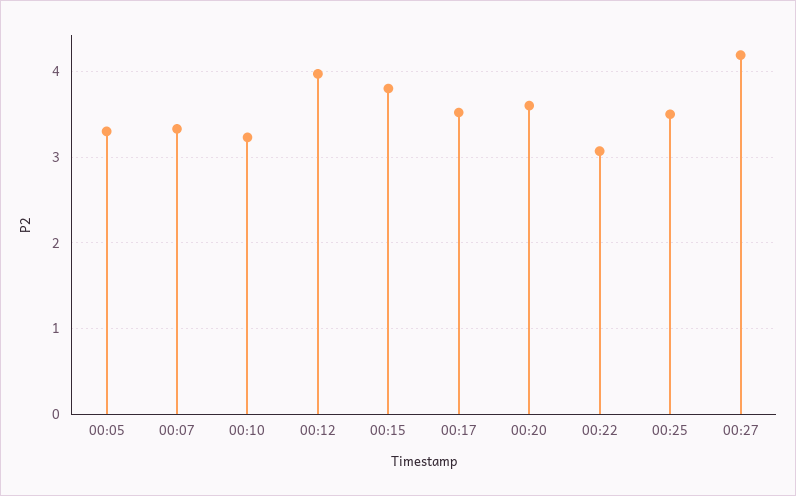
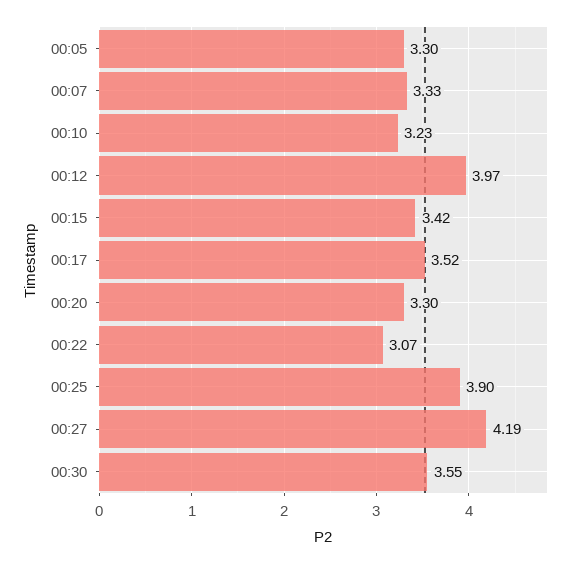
00:15: 3.8 -> 3.42
00:20: 3.6 -> 3.3
00:25: 3.5 -> 3.9
00:30: none -> 3.55

